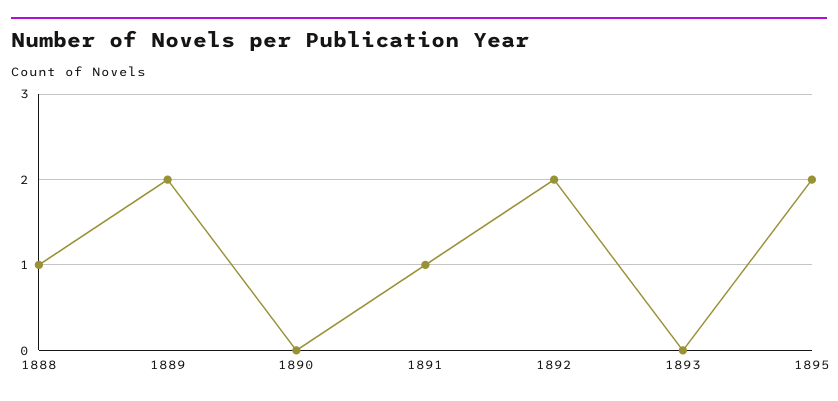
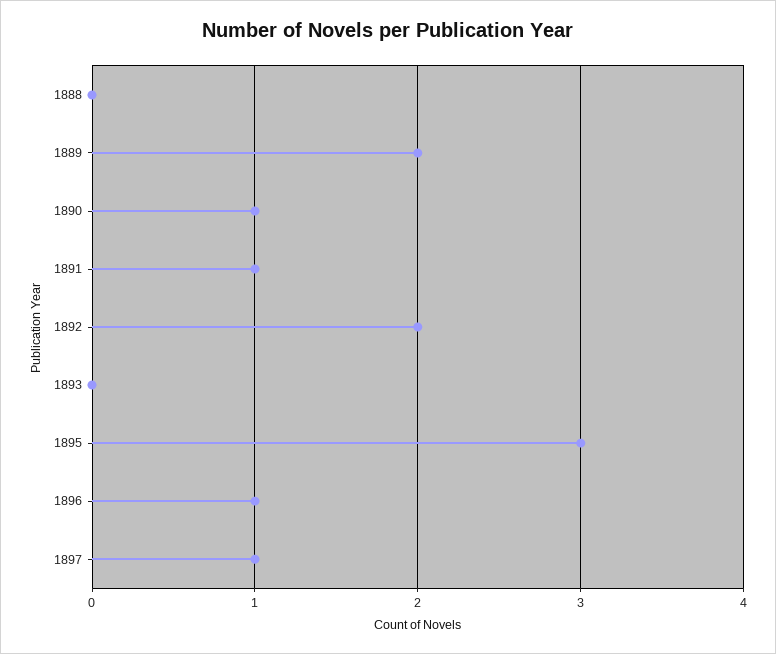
1888: 1 -> 0
1890: 0 -> 1
1895: 2 -> 3
1896: none -> 1
1897: none -> 1

